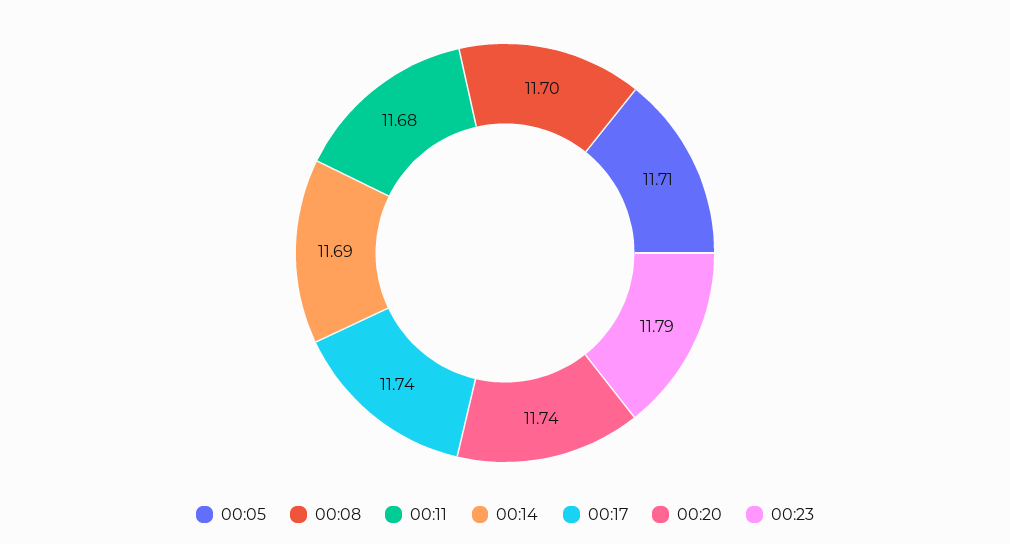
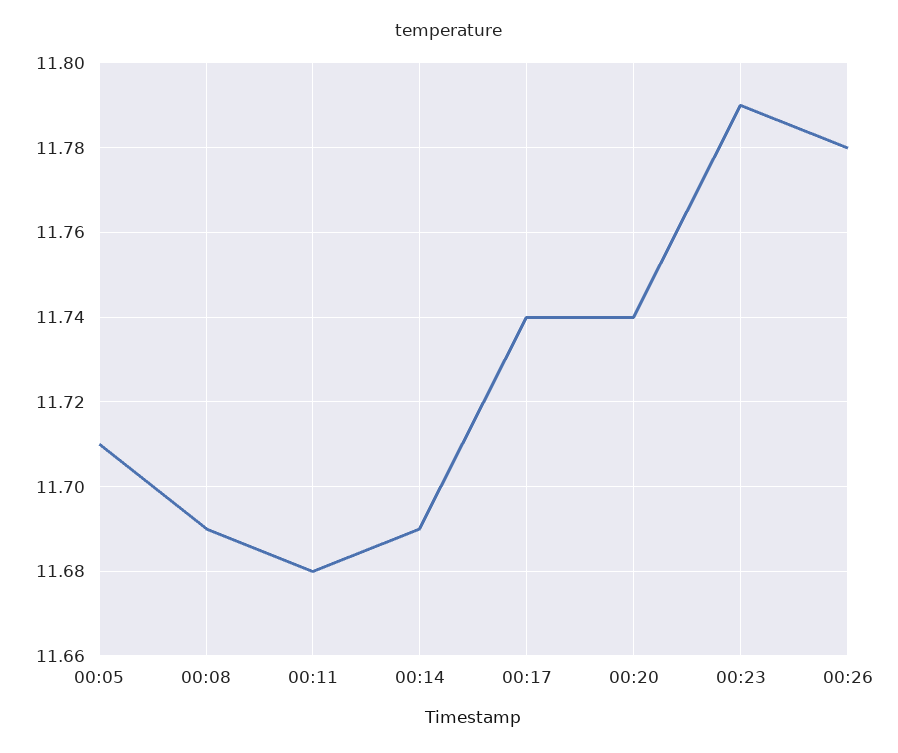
00:08: 11.7 -> 11.69
00:26: none -> 11.78

